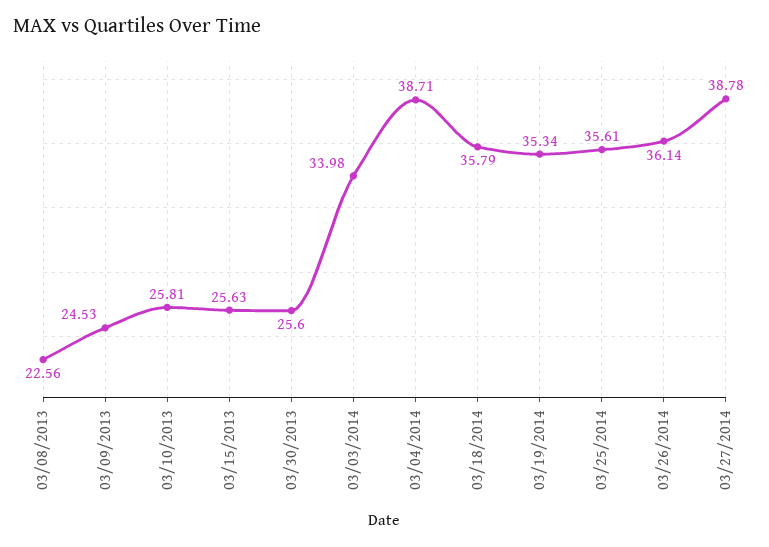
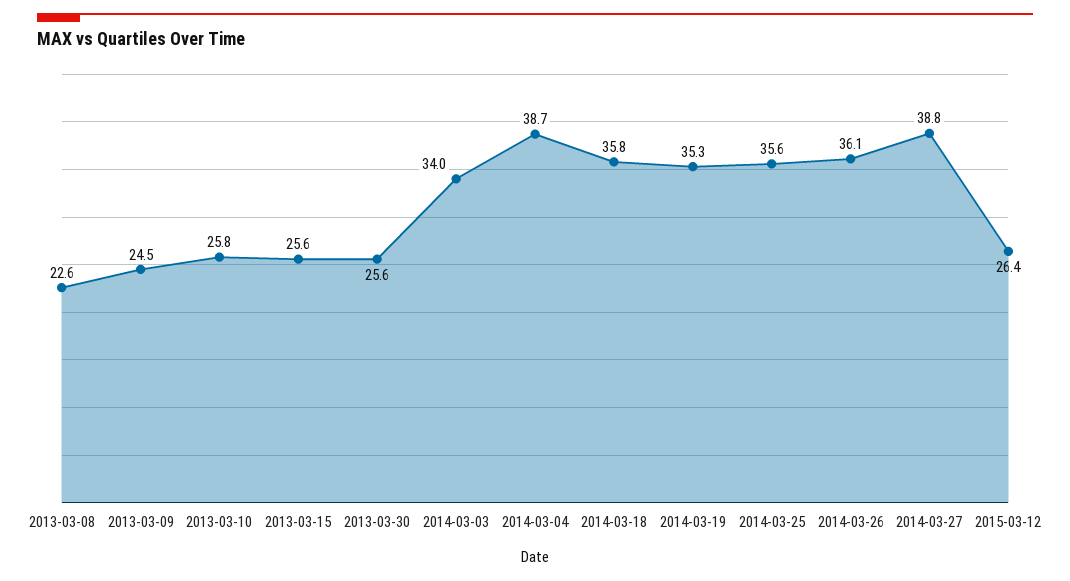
2015-03-12: none -> 26.4

